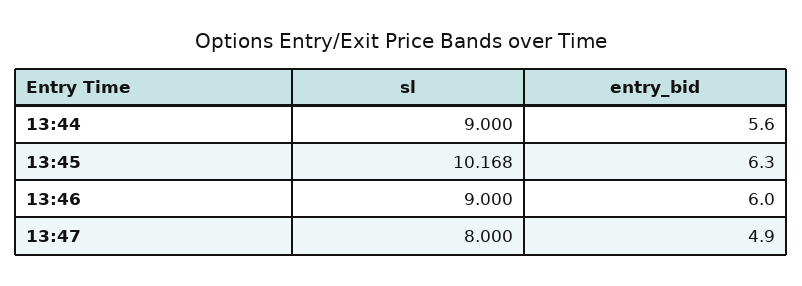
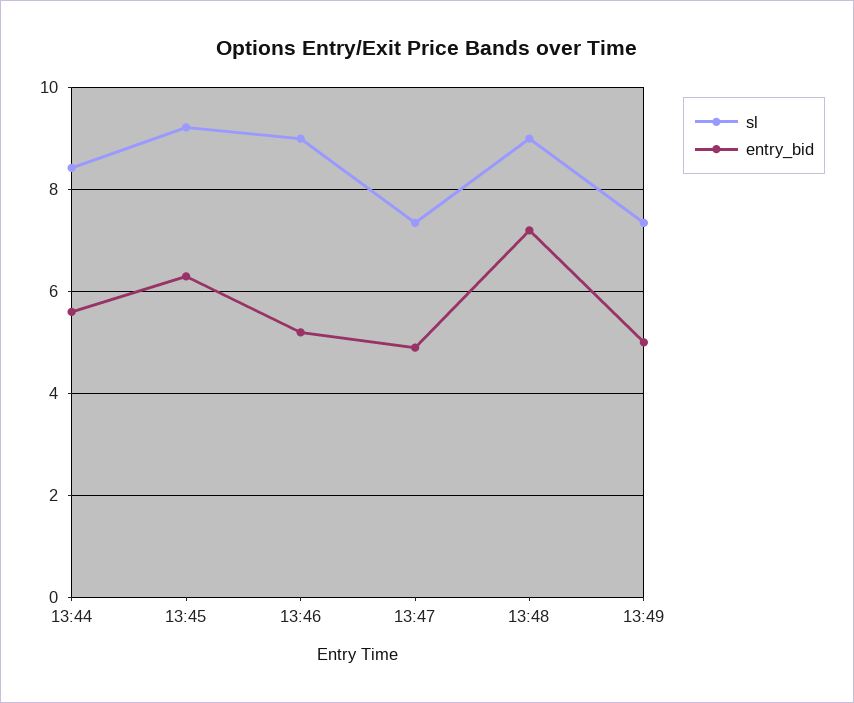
sl, 13:44: 9 -> 8.4
sl, 13:45: 10.168 -> 9.2
entry_bid, 13:46: 6 -> 5.2
sl, 13:47: 8 -> 7.4
sl, 13:48: none -> 9
entry_bid, 13:48: none -> 7.2
sl, 13:49: none -> 7.4
entry_bid, 13:49: none -> 5

